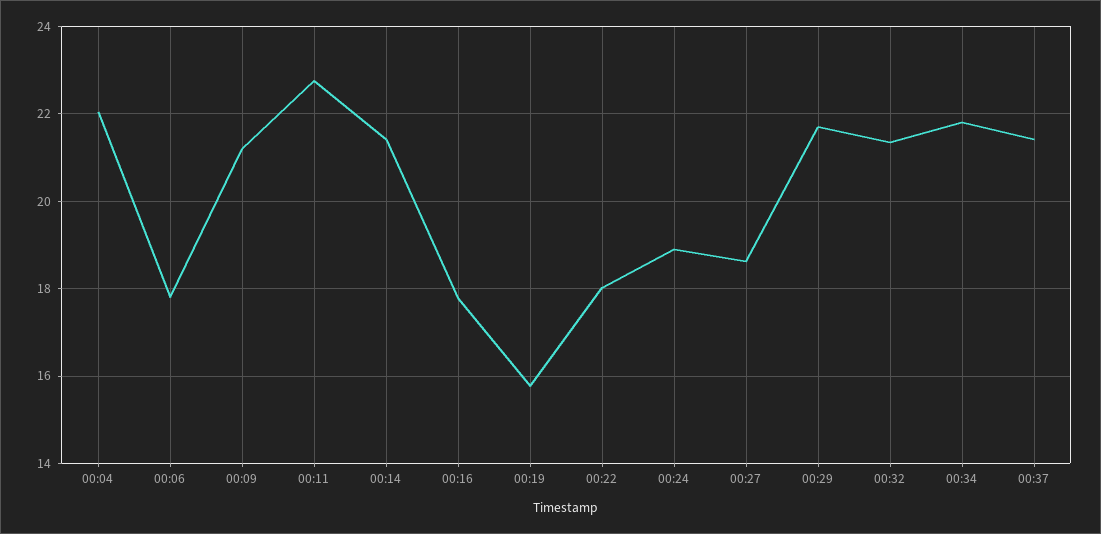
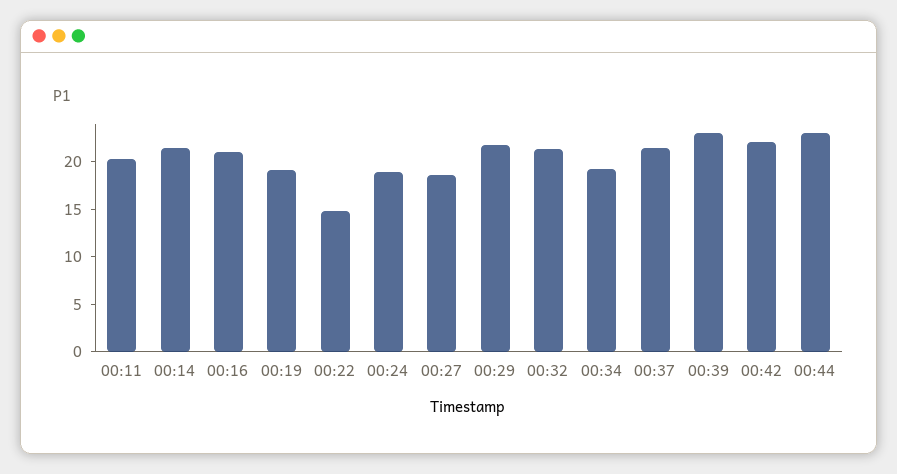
00:04: 22 -> none
00:06: 17.8 -> none
00:09: 21.2 -> none
00:11: 22.8 -> 20
00:16: 17.8 -> 21
00:19: 15.8 -> 19
00:22: 18 -> 15
00:34: 21.8 -> 19
00:39: none -> 23
00:42: none -> 22
00:44: none -> 23

